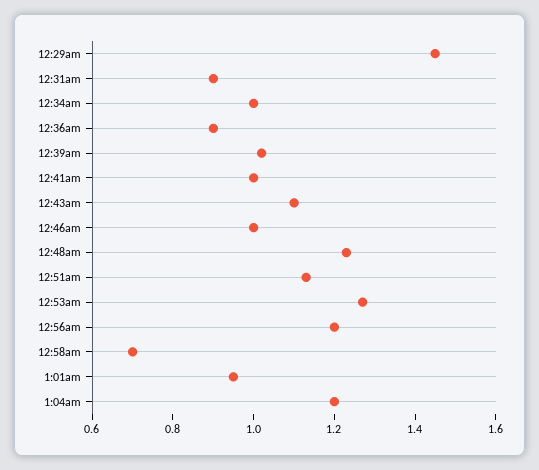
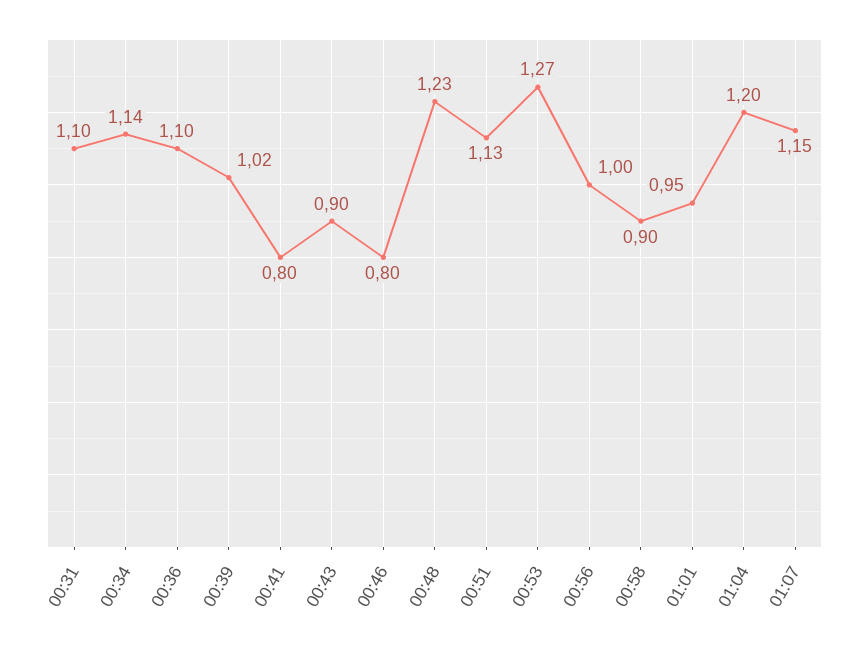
12:29am: 1.45 -> none
12:31am: 0.9 -> 1.1
12:34am: 1 -> 1.14
12:36am: 0.9 -> 1.1
12:41am: 1 -> 0.8
12:43am: 1.1 -> 0.9
12:46am: 1 -> 0.8
12:56am: 1.2 -> 1
12:58am: 0.7 -> 0.9
01:07: none -> 1.15

